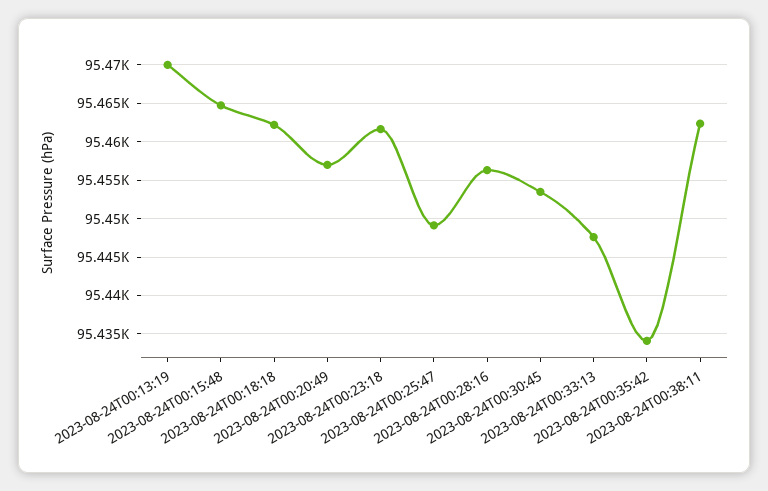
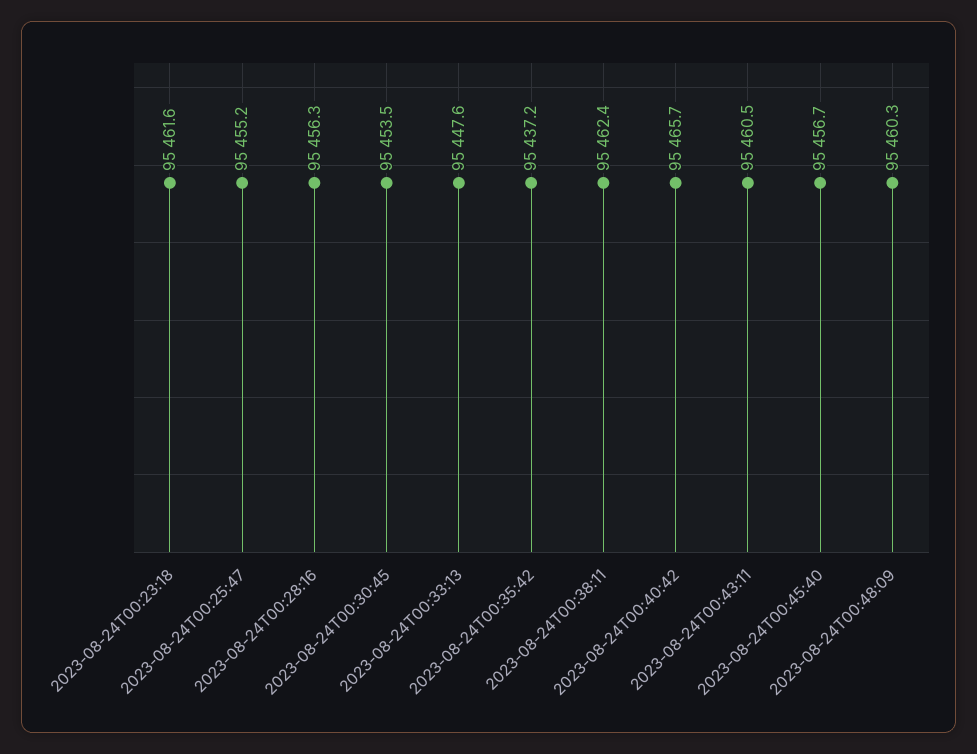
2023-08-24T00:13:19: 95470 -> none
2023-08-24T00:15:48: 95465 -> none
2023-08-24T00:18:18: 95462 -> none
2023-08-24T00:20:49: 95457 -> none
2023-08-24T00:25:47: 95449 -> 95455.2
2023-08-24T00:35:42: 95434 -> 95437.2
2023-08-24T00:40:42: none -> 95465.7
2023-08-24T00:43:11: none -> 95460.5
2023-08-24T00:45:40: none -> 95456.7
2023-08-24T00:48:09: none -> 95460.3

